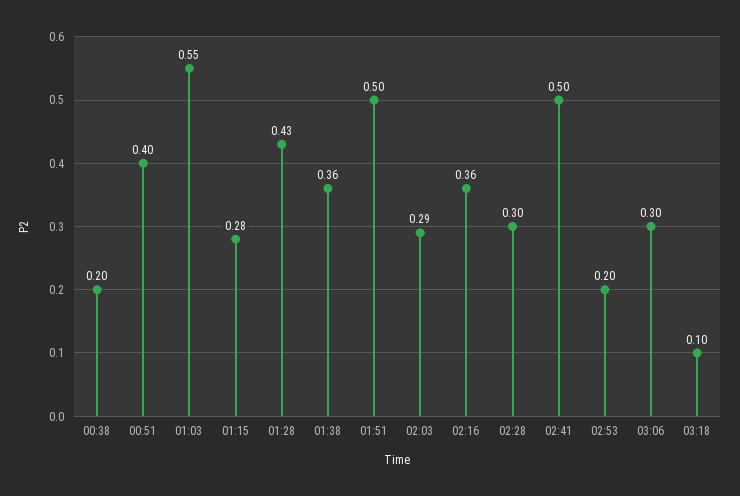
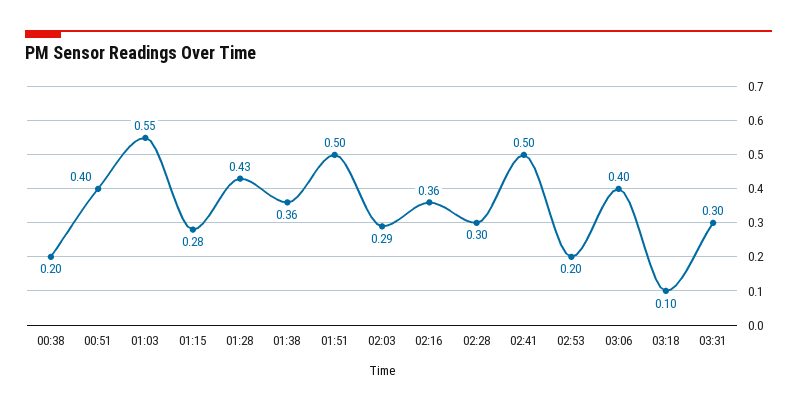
03:06: 0.3 -> 0.4
03:31: none -> 0.3

